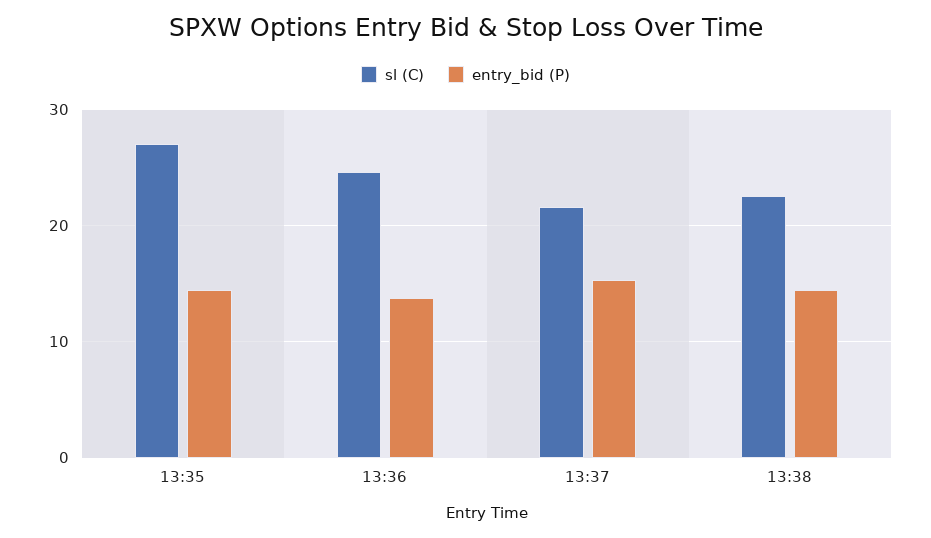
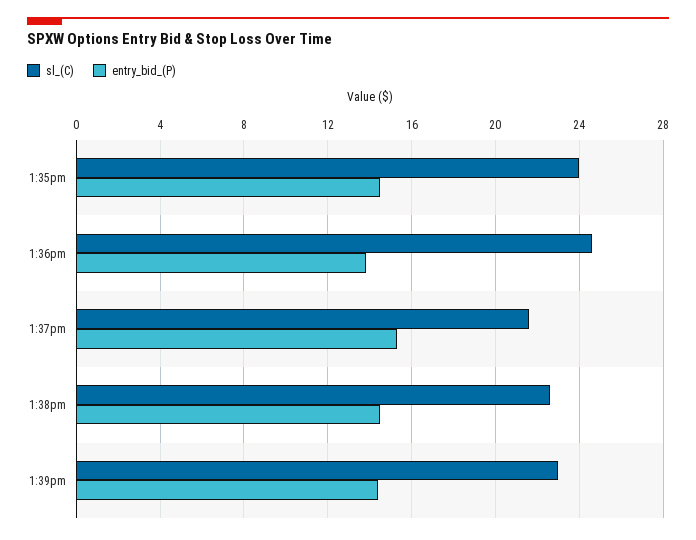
sl (C), 13:35: 27 -> 24
sl (C), 1:39pm: none -> 23
entry_bid (P), 1:39pm: none -> 14.5

